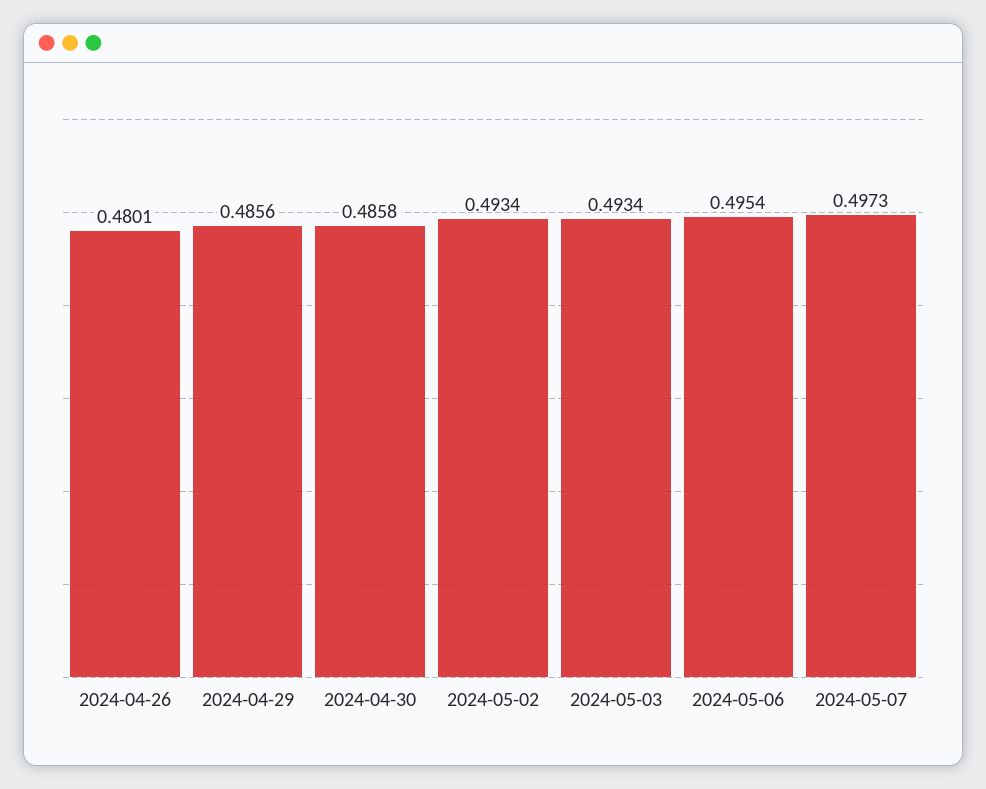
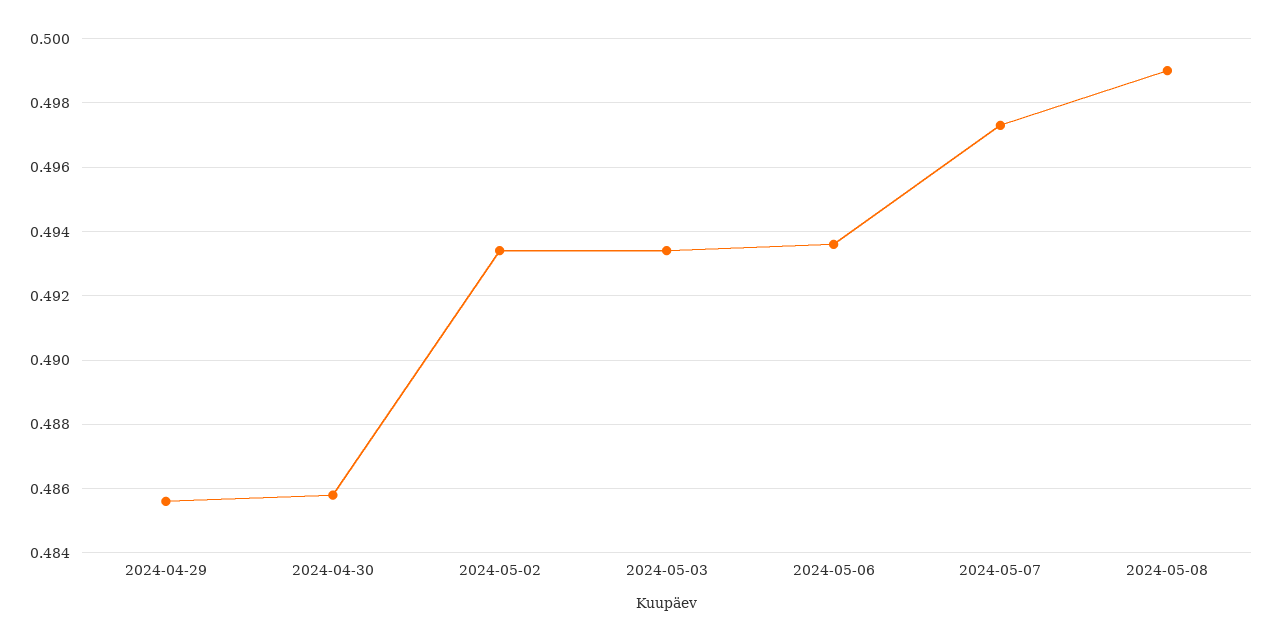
2024-04-26: 0.4801 -> none
2024-05-06: 0.4954 -> 0.4935
2024-05-08: none -> 0.499

